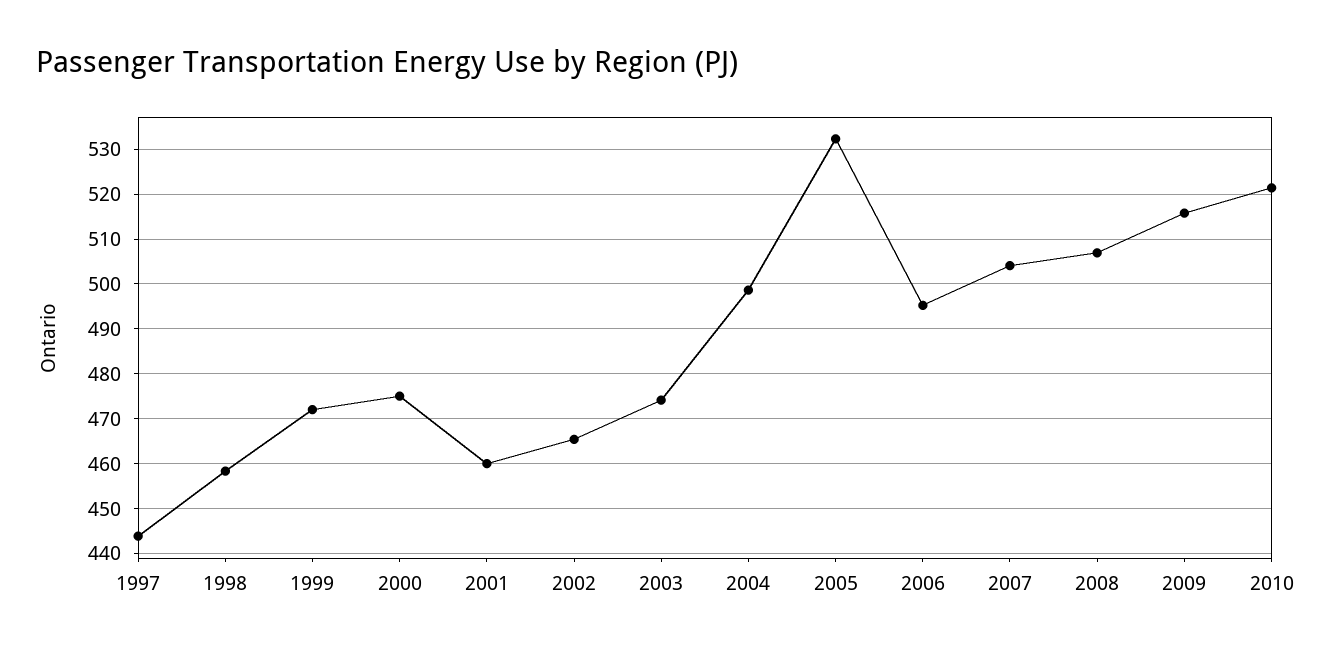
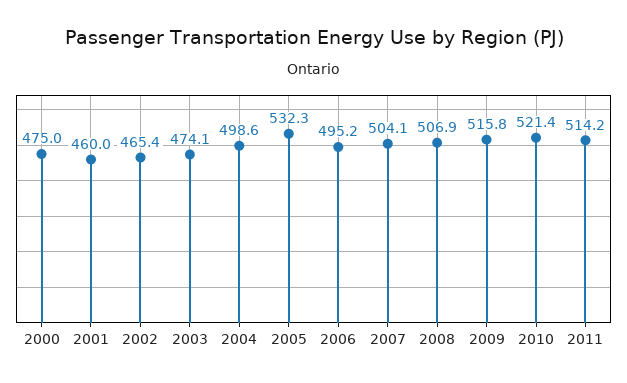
1997: 444 -> none
1998: 458 -> none
1999: 472 -> none
2011: none -> 514.2

